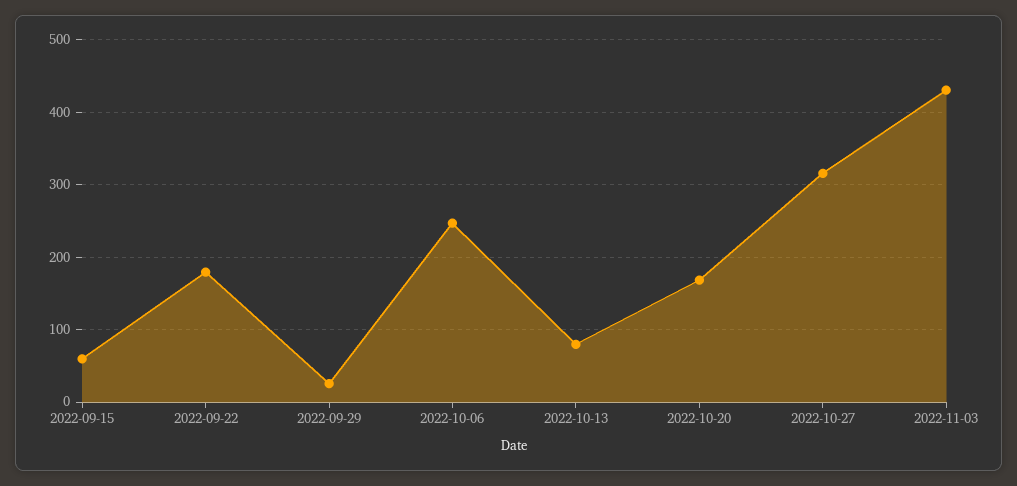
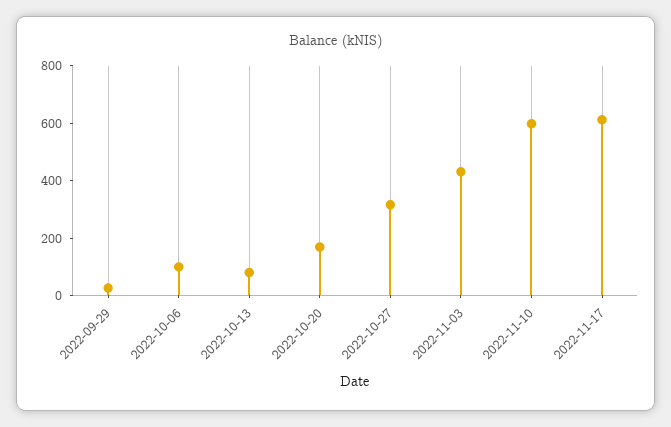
2022-09-15: 60 -> none
2022-09-22: 180 -> none
2022-10-06: 250 -> 100
2022-11-10: none -> 600
2022-11-17: none -> 600

